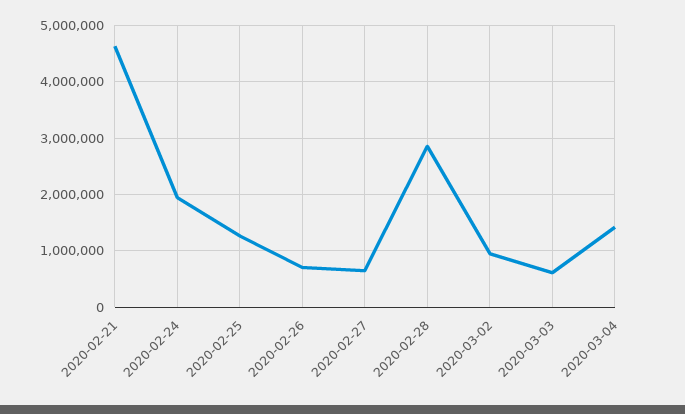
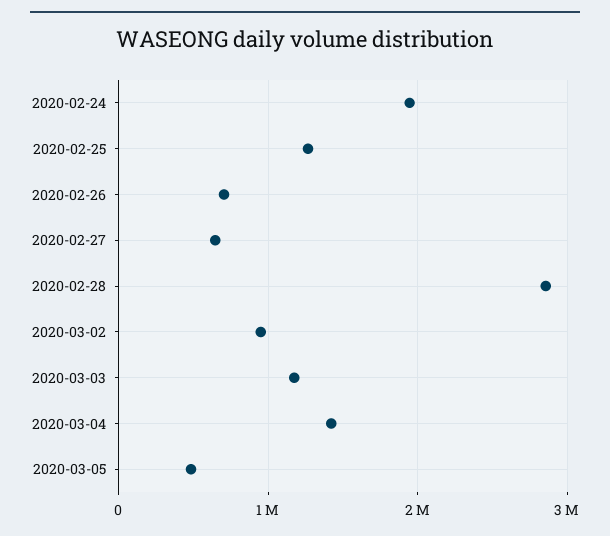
2020-02-21: 4600000 -> none
2020-03-03: 600000 -> 1200000
2020-03-05: none -> 500000

